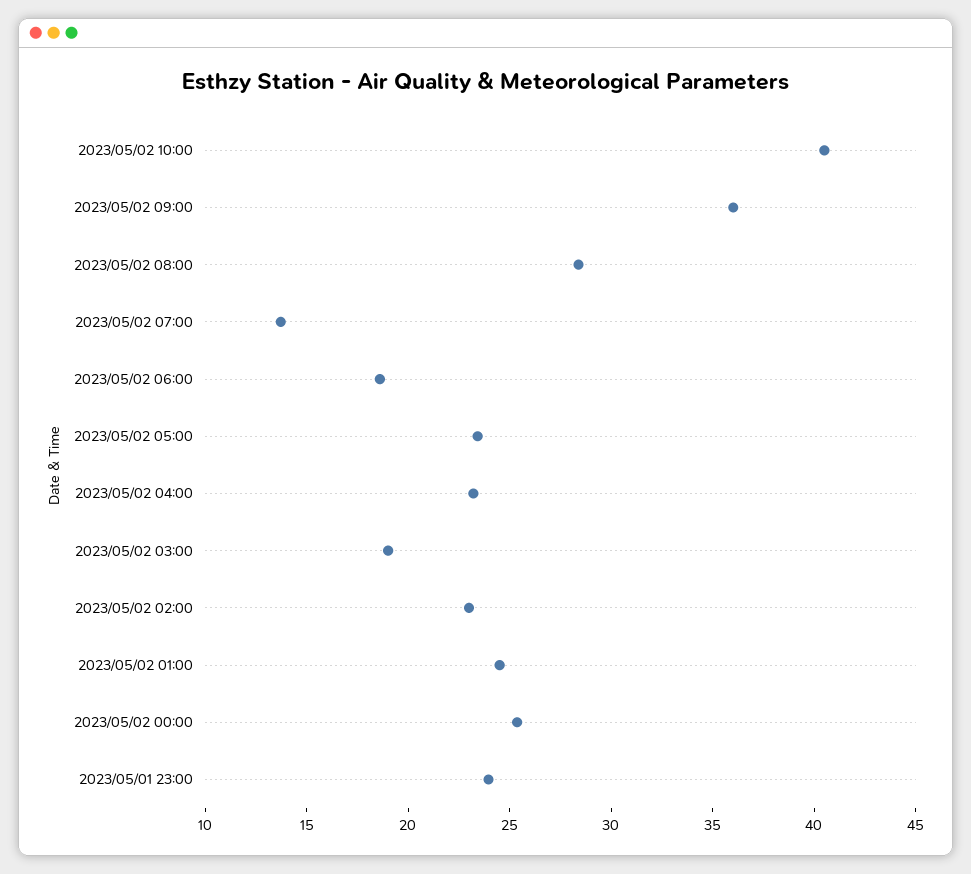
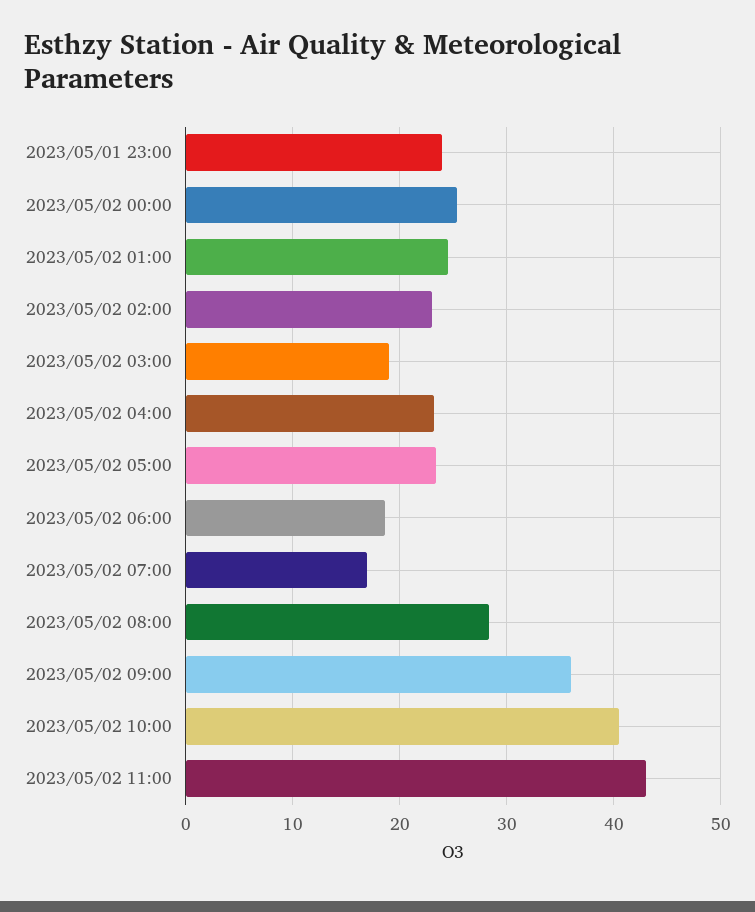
2023/05/02 07:00: 14 -> 17
2023/05/02 11:00: none -> 43

